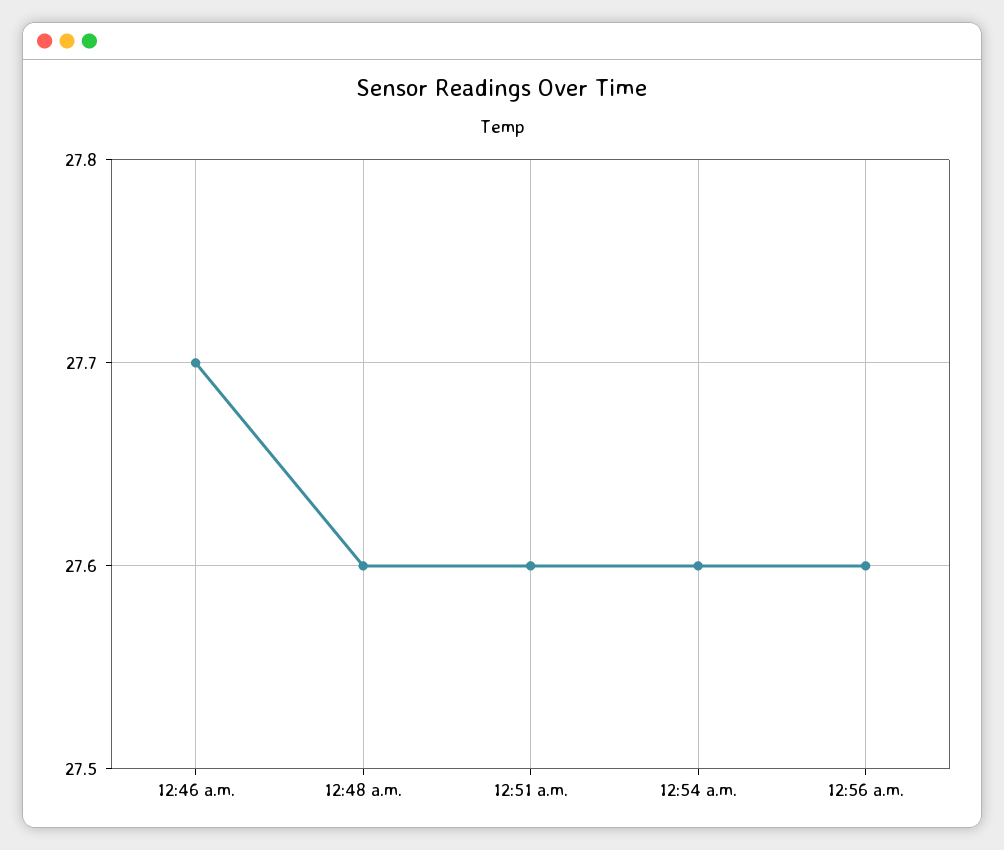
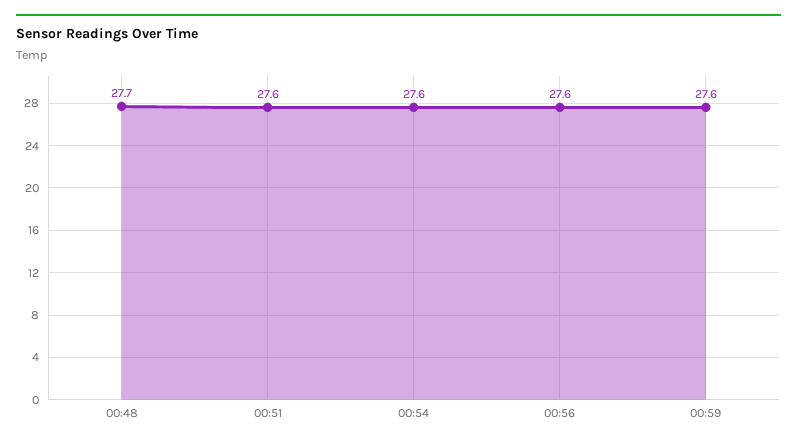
12:46 a.m.: 27.7 -> none
12:48 a.m.: 27.6 -> 27.7
00:59: none -> 27.6

